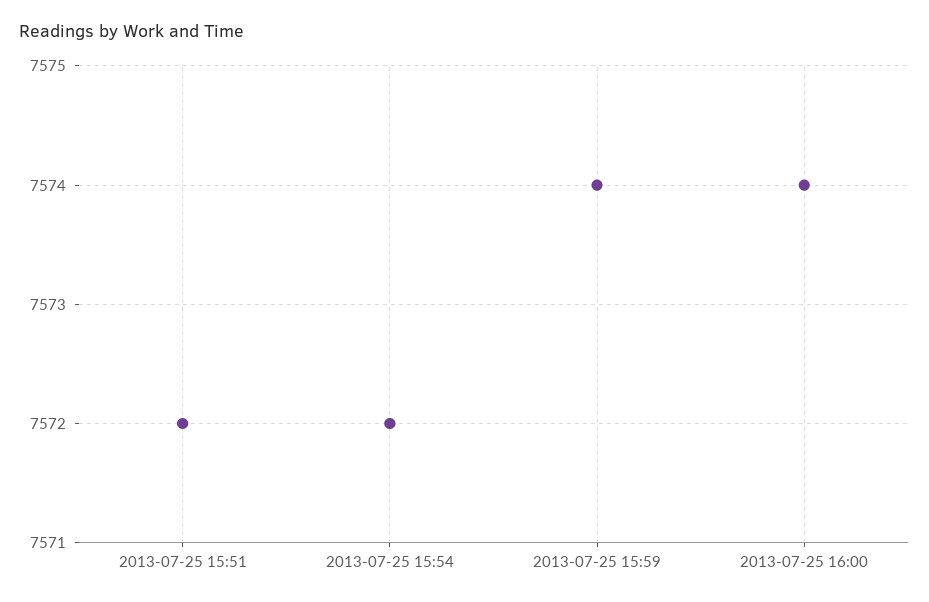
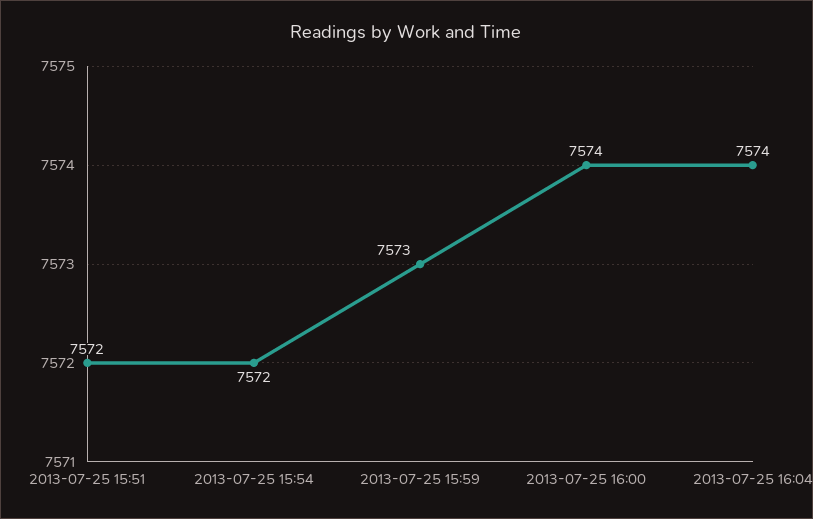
2013-07-25 15:59: 7574 -> 7573
2013-07-25 16:04: none -> 7574

